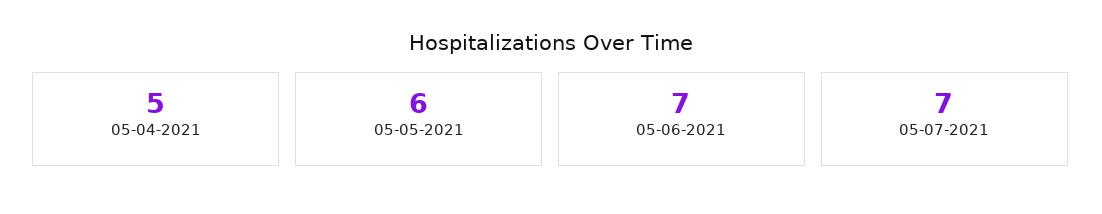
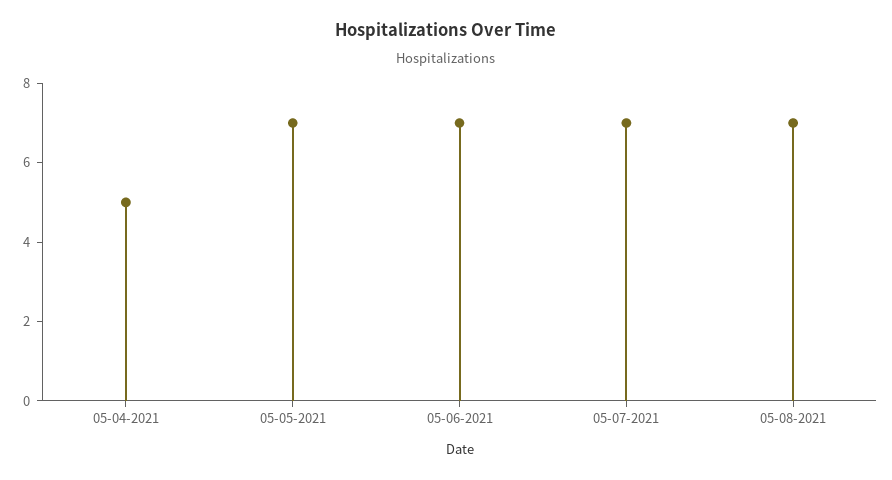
05-05-2021: 6 -> 7
05-08-2021: none -> 7

